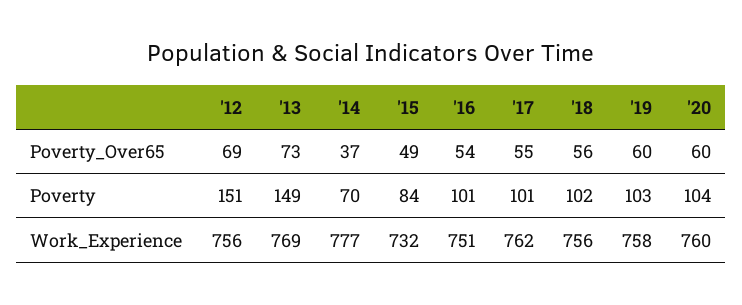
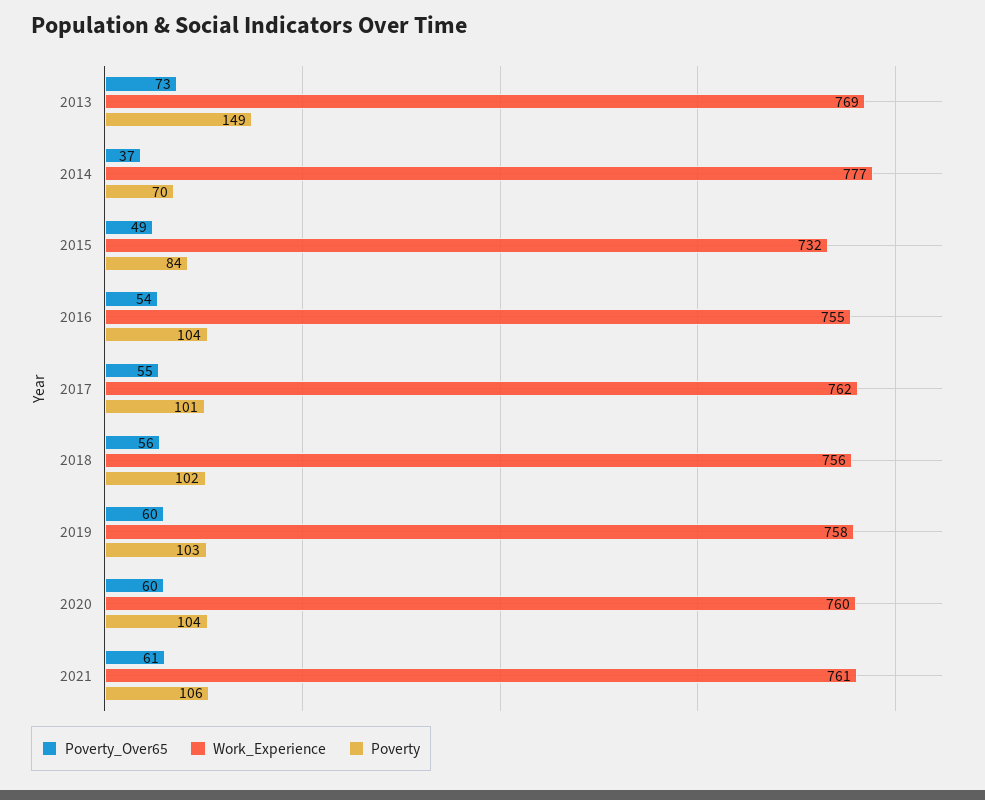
Poverty_Over65, '12: 69 -> none
Poverty, '12: 151 -> none
Poverty, '16: 101 -> 104
Work_Experience, '12: 756 -> none
Work_Experience, '16: 751 -> 755
Poverty_Over65, 2021: none -> 61
Work_Experience, 2021: none -> 761
Poverty, 2021: none -> 106

